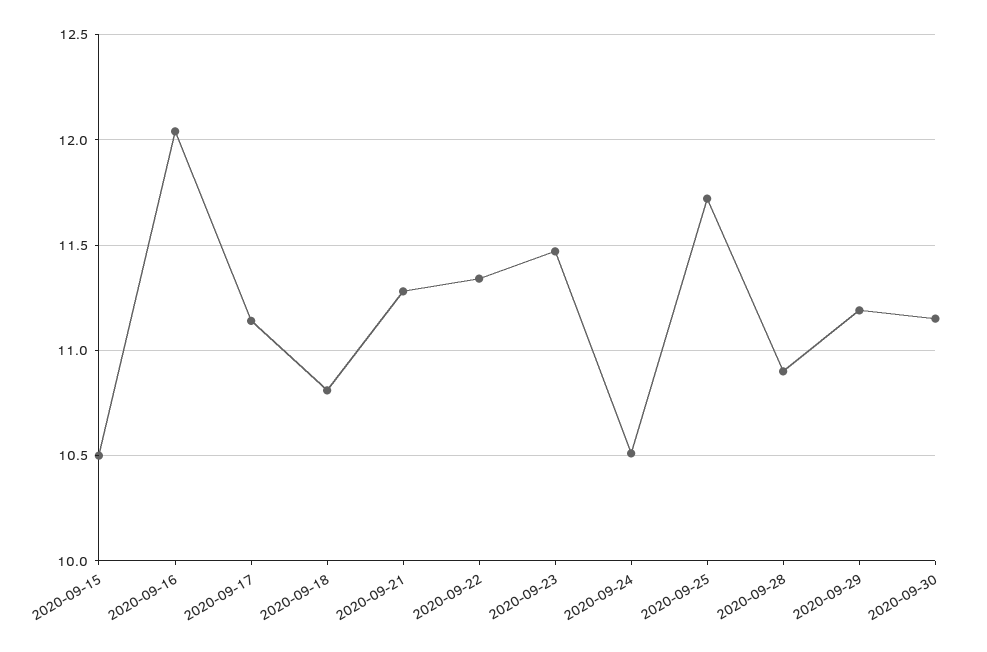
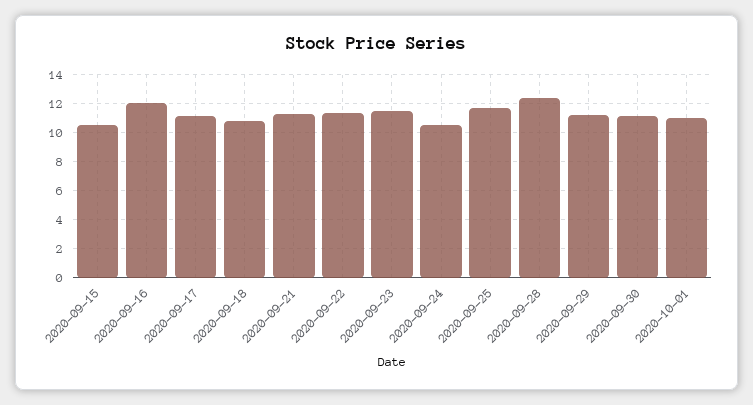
2020-09-28: 10.9 -> 12.5
2020-10-01: none -> 11

